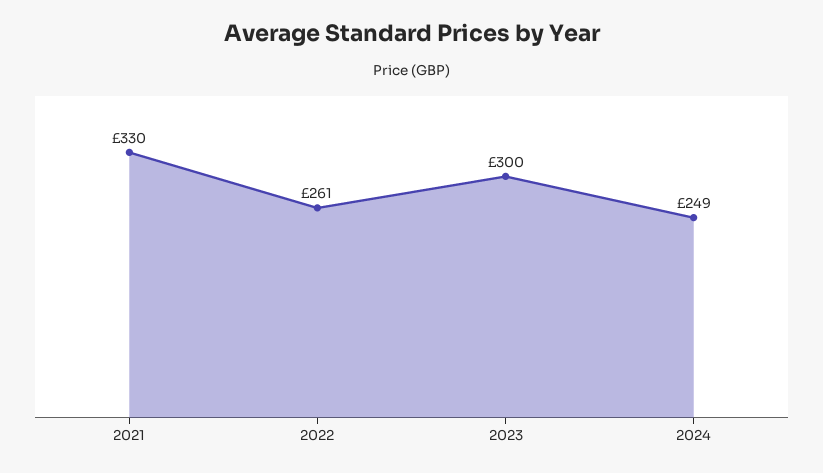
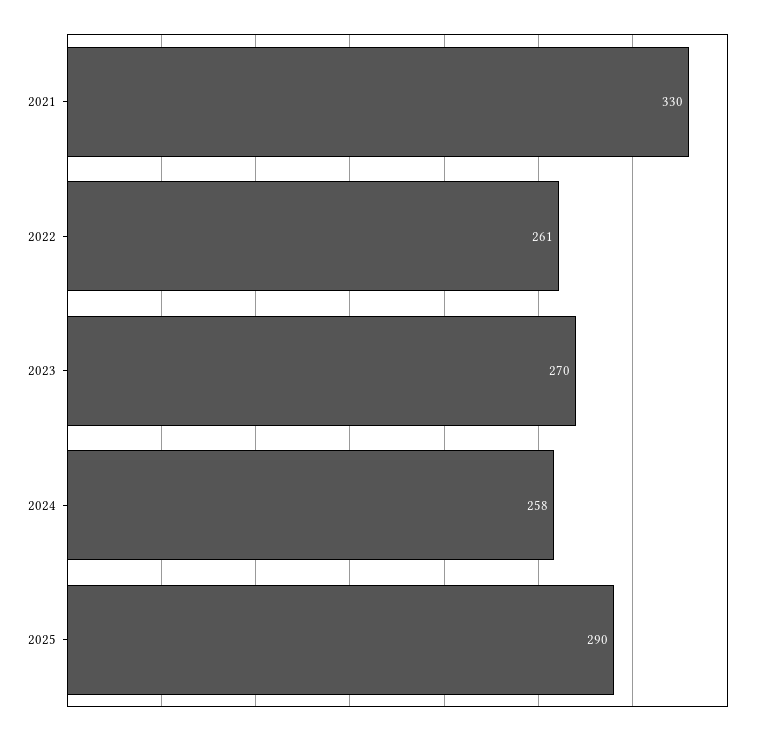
2023: 300 -> 270
2024: 249 -> 258
2025: none -> 290

